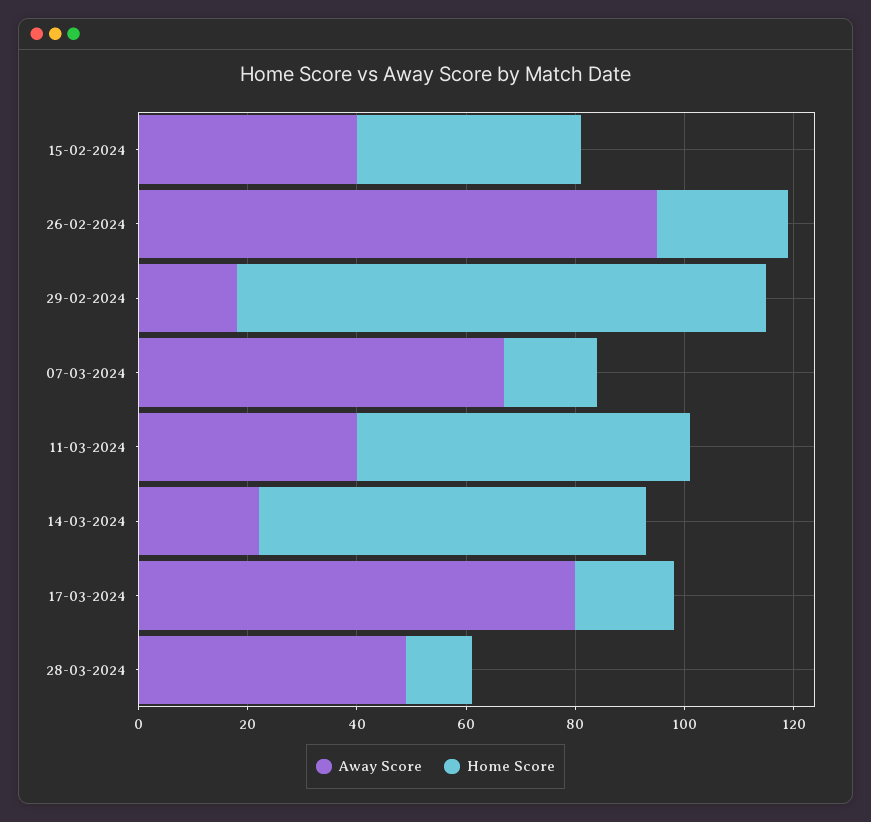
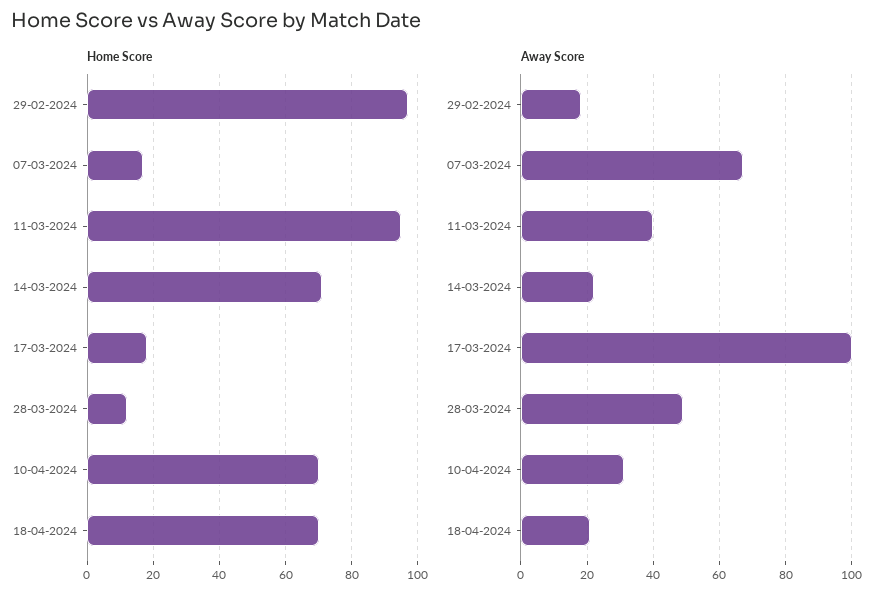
Away Score, 15-02-2024: 40 -> none
Home Score, 15-02-2024: 40 -> none
Away Score, 26-02-2024: 95 -> none
Home Score, 26-02-2024: 25 -> none
Home Score, 11-03-2024: 60 -> 95
Away Score, 17-03-2024: 80 -> 100
Home Score, 10-04-2024: none -> 70
Home Score, 18-04-2024: none -> 70
Away Score, 10-04-2024: none -> 30
Away Score, 18-04-2024: none -> 20

